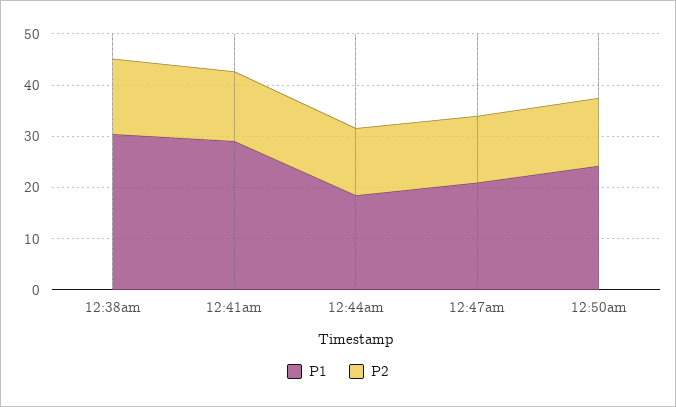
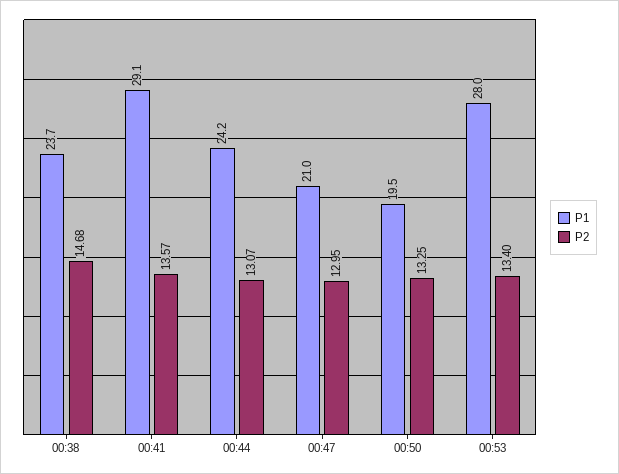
P1, 12:38am: 30 -> 23.7
P1, 12:44am: 18 -> 24.2
P1, 12:50am: 24 -> 19.5
P1, 00:53: none -> 28
P2, 00:53: none -> 13.4

